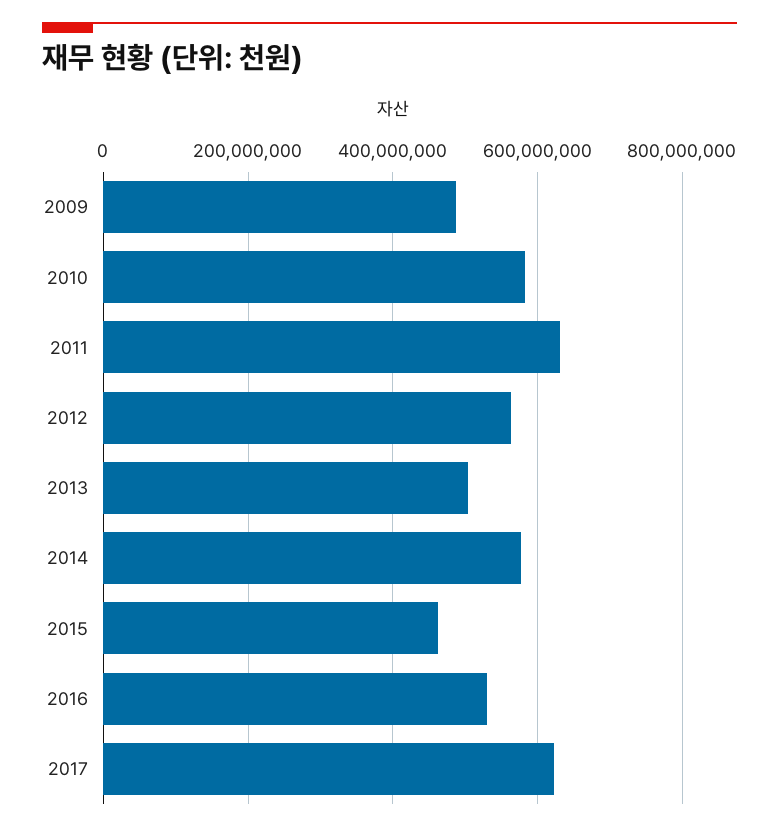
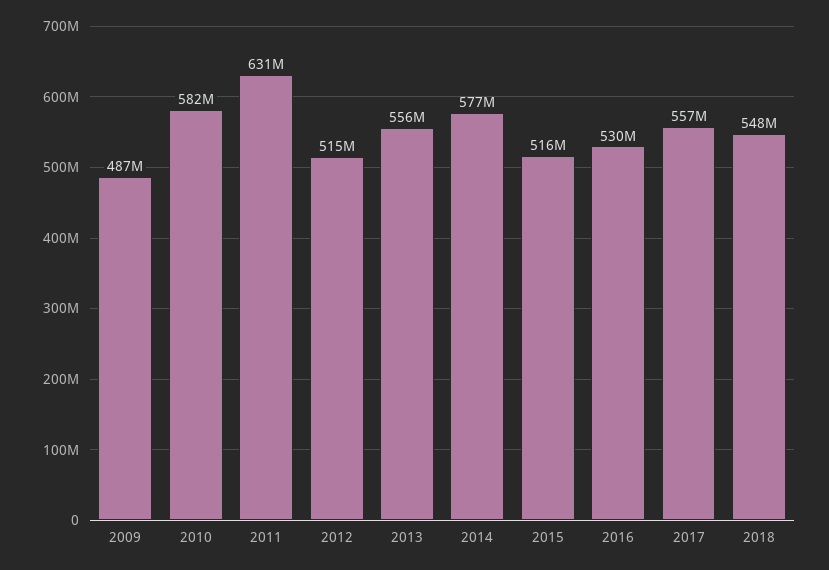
2012: 560000000 -> 515000000
2013: 500000000 -> 556000000
2015: 460000000 -> 516000000
2017: 620000000 -> 557000000
2018: none -> 548000000

